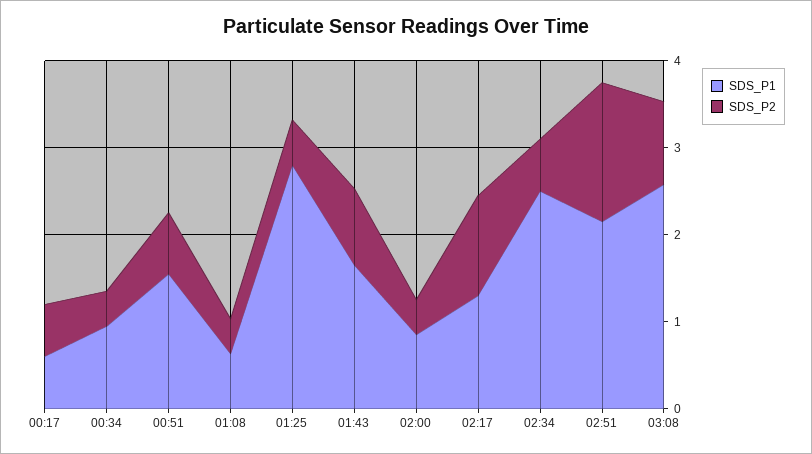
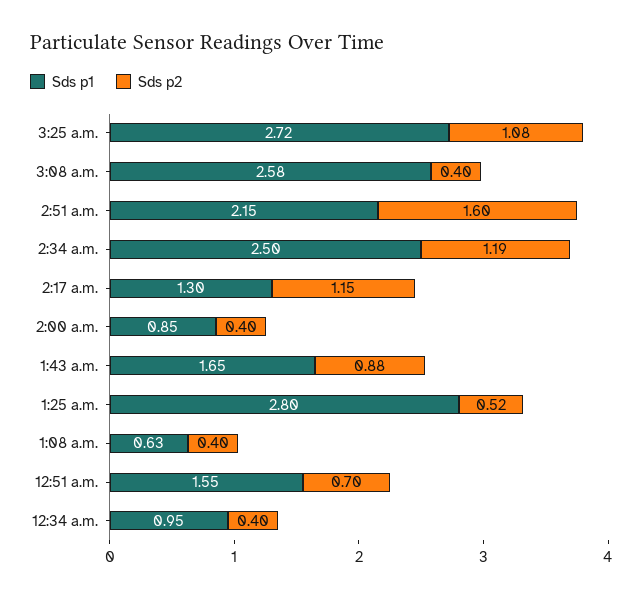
SDS_P1, 00:17: 0.6 -> none
SDS_P2, 00:17: 0.6 -> none
SDS_P2, 02:34: 0.6 -> 1.19
SDS_P2, 03:08: 1 -> 0.4
SDS_P1, 3:25 a.m.: none -> 2.72
SDS_P2, 3:25 a.m.: none -> 1.08

